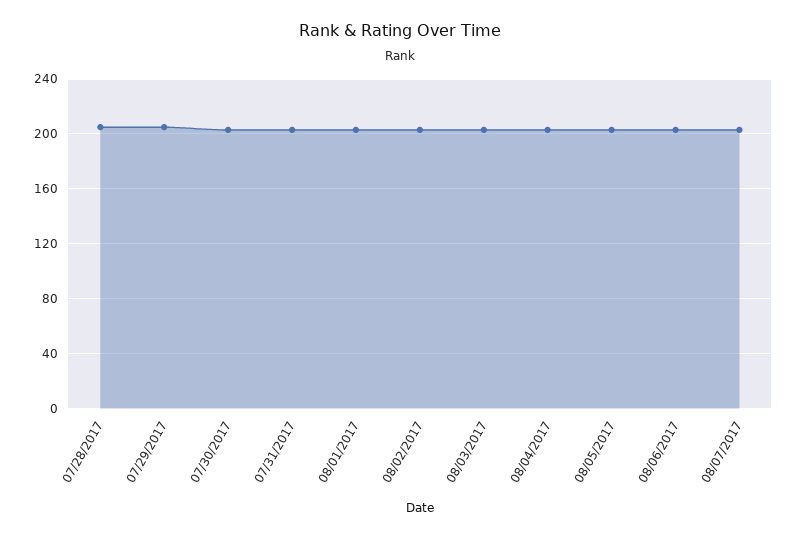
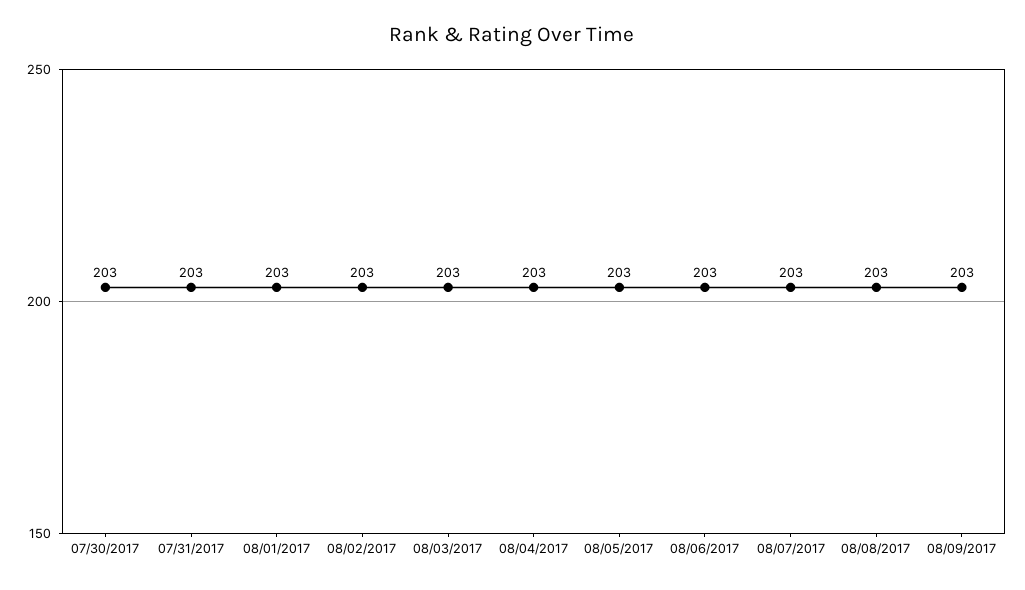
07/28/2017: 205 -> none
07/29/2017: 205 -> none
08/08/2017: none -> 203
08/09/2017: none -> 203

